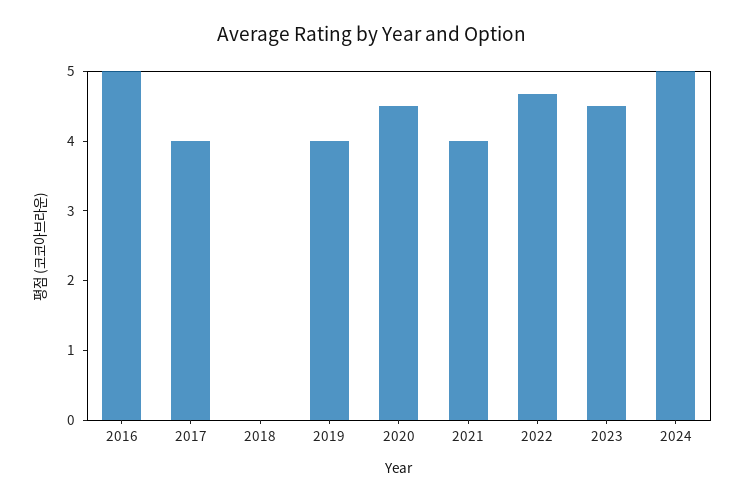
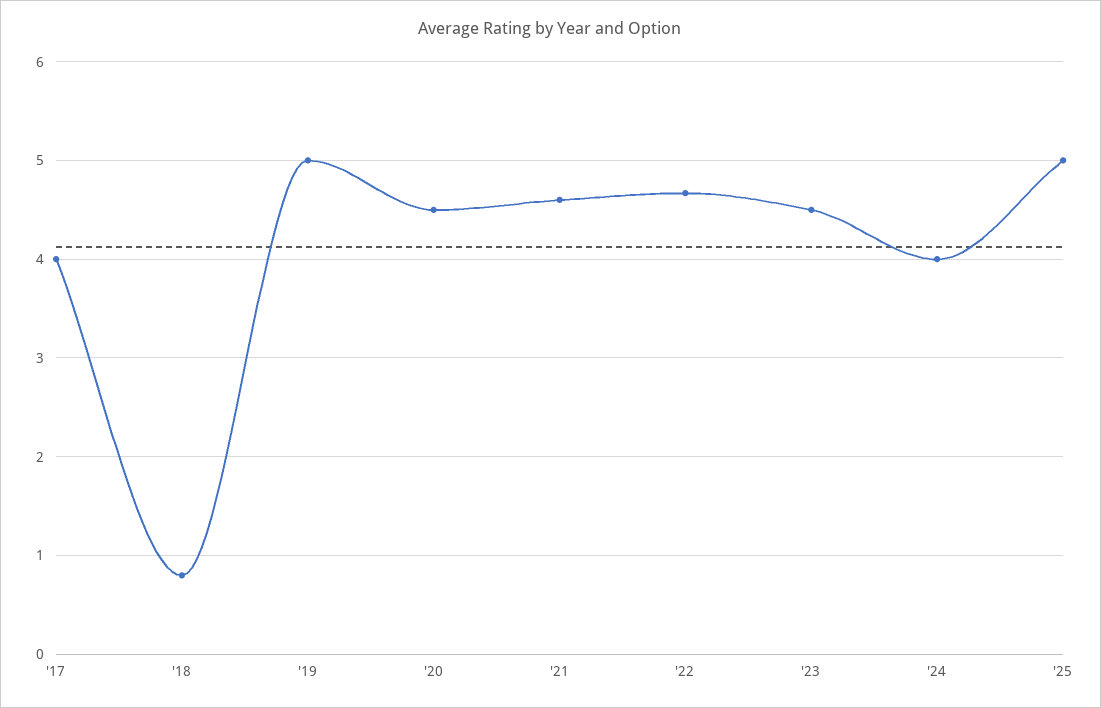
2016: 5 -> none
2018: 0 -> 0.8
2019: 4 -> 5
2021: 4 -> 4.6
2024: 5 -> 4
'25: none -> 5

